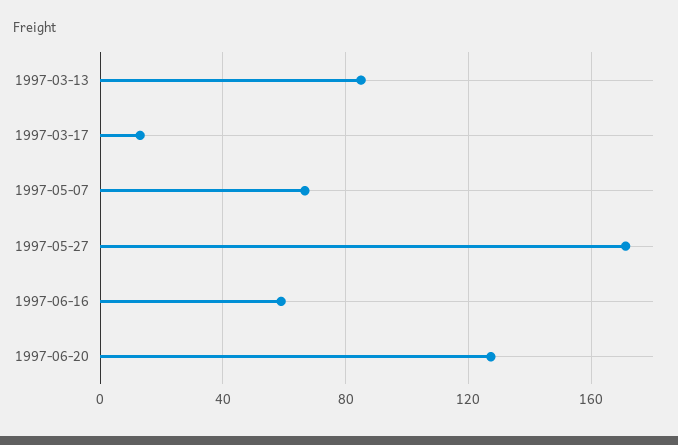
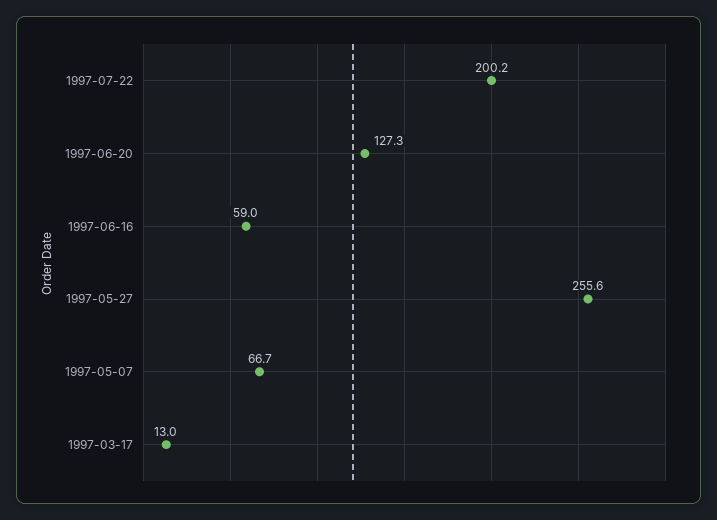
1997-03-13: 85 -> none
1997-05-27: 170 -> 255.6
1997-07-22: none -> 200.2

